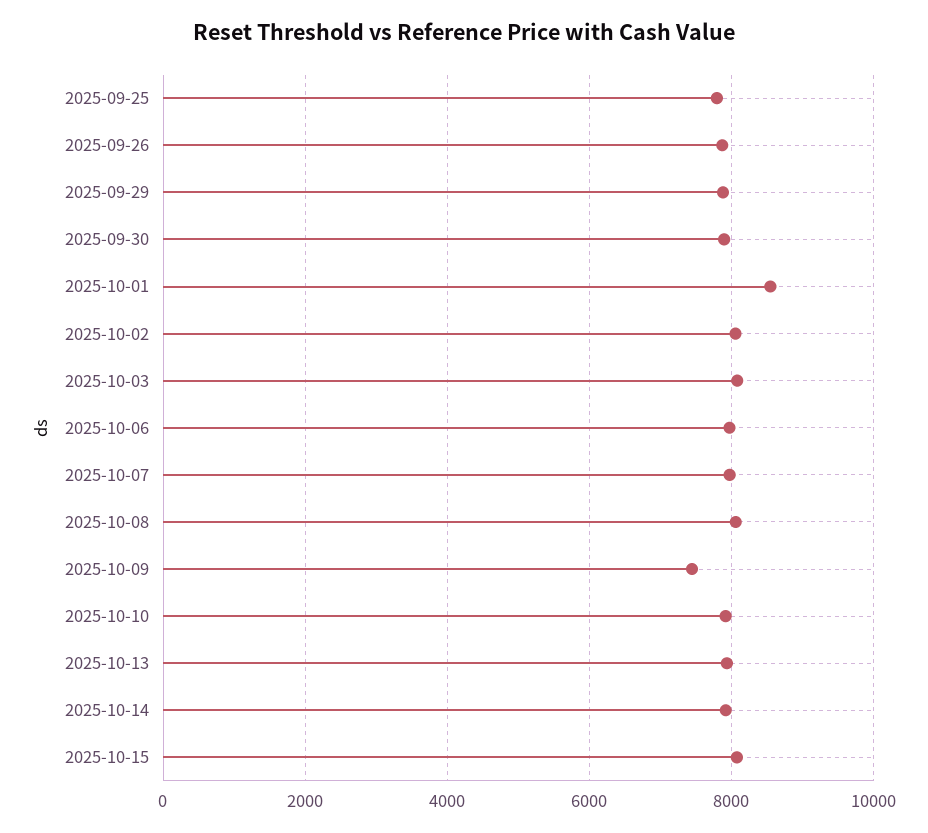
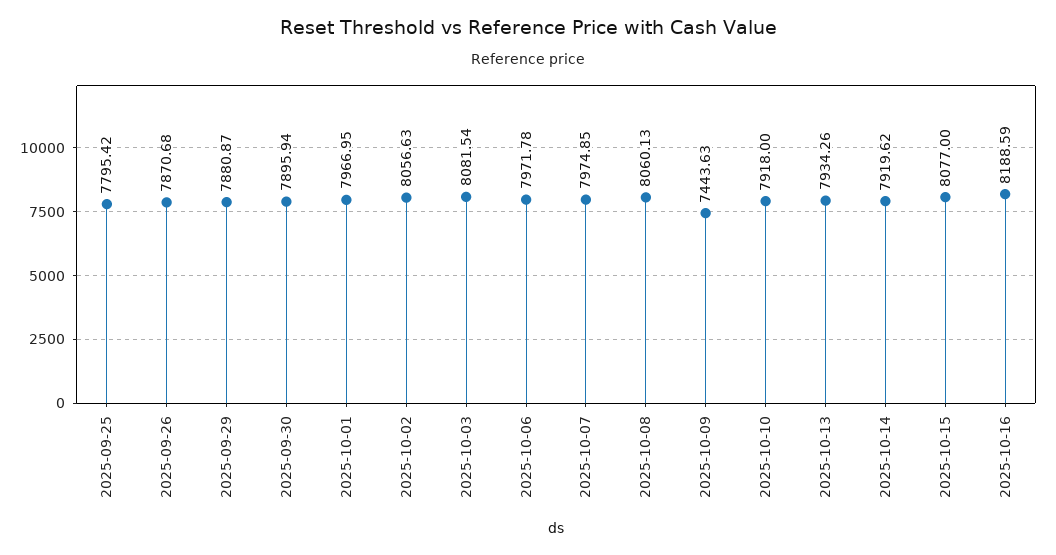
2025-10-01: 8600 -> 7966.95
2025-10-16: none -> 8188.59

